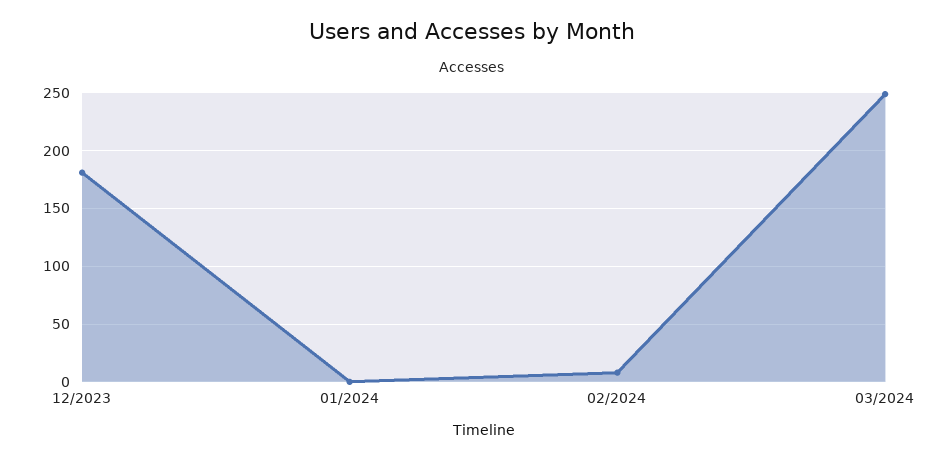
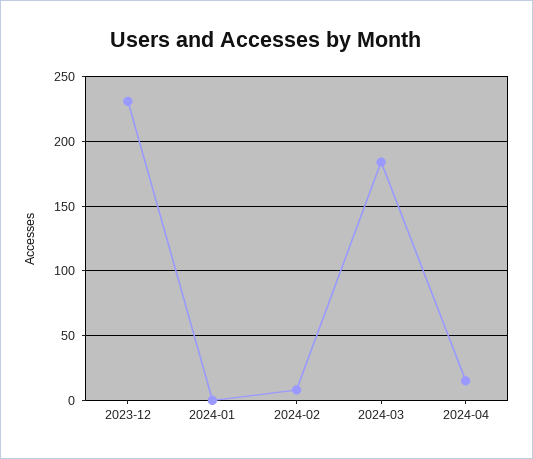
12/2023: 180 -> 230
03/2024: 250 -> 185
2024-04: none -> 15

